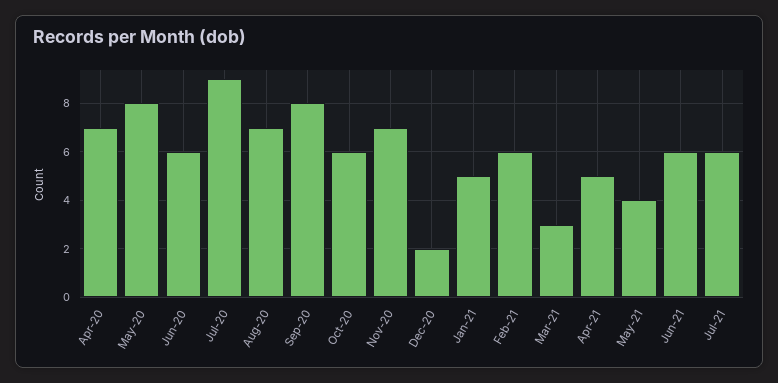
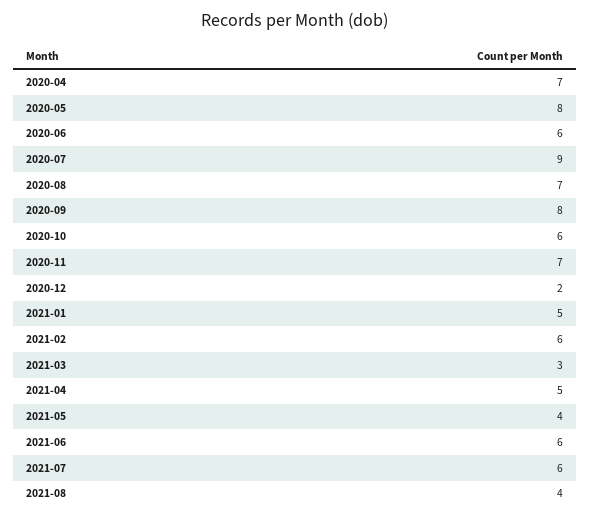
2021-08: none -> 4

